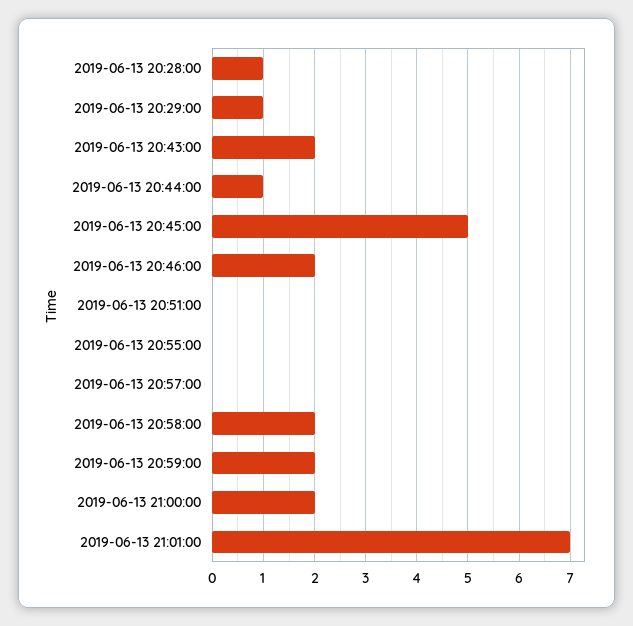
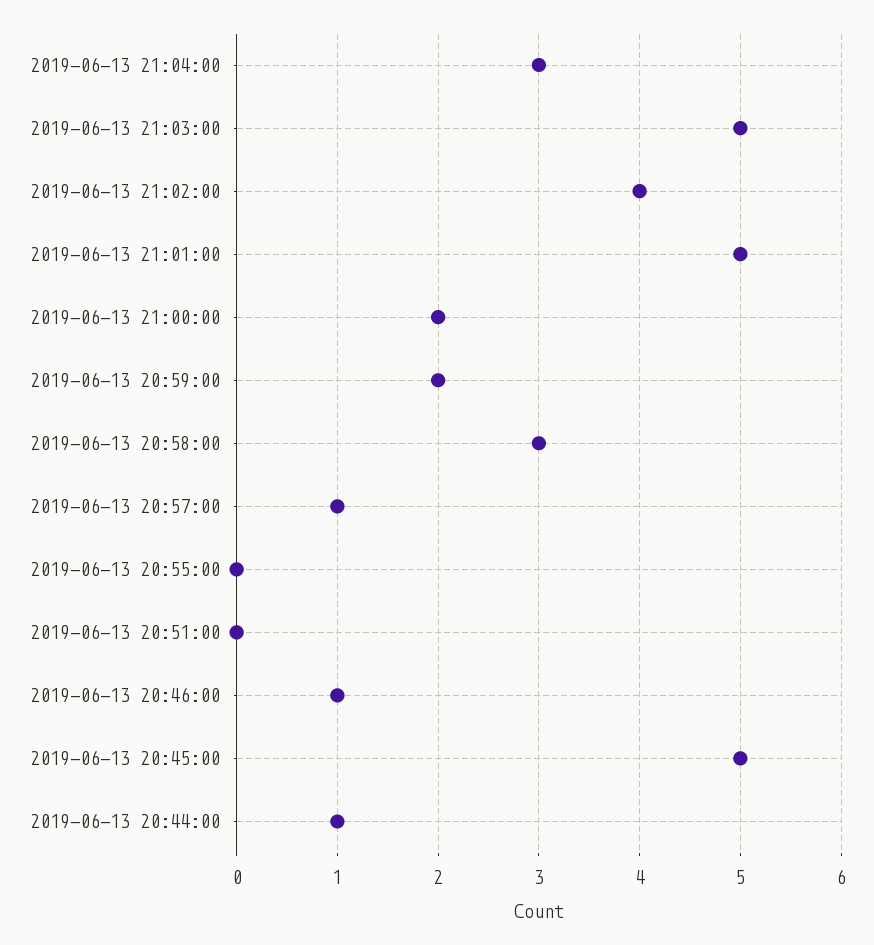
2019-06-13 20:28:00: 1 -> none
2019-06-13 20:29:00: 1 -> none
2019-06-13 20:43:00: 2 -> none
2019-06-13 20:46:00: 2 -> 1
2019-06-13 20:57:00: 0 -> 1
2019-06-13 20:58:00: 2 -> 3
2019-06-13 21:01:00: 7 -> 5
2019-06-13 21:04:00: none -> 3
2019-06-13 21:03:00: none -> 5
2019-06-13 21:02:00: none -> 4

